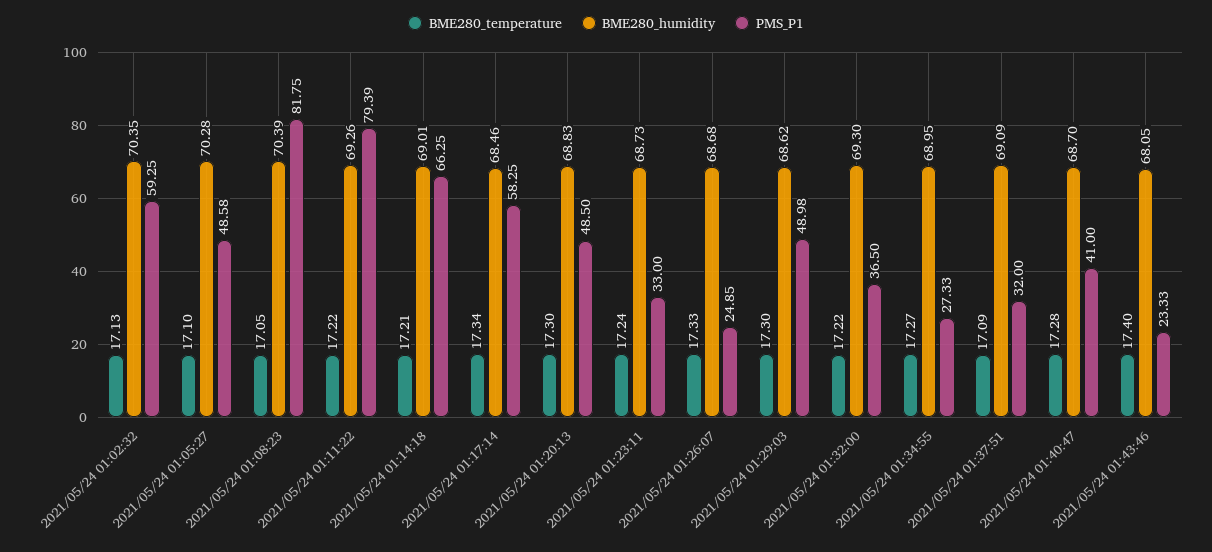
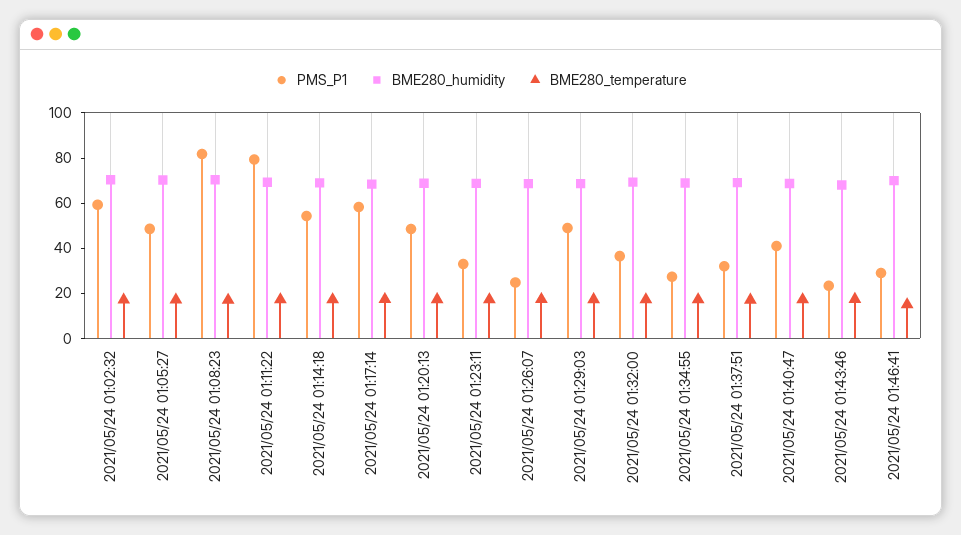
PMS_P1, 2021/05/24 01:14:18: 66.25 -> 55
PMS_P1, 2021/05/24 01:46:41: none -> 30
BME280_humidity, 2021/05/24 01:46:41: none -> 70
BME280_temperature, 2021/05/24 01:46:41: none -> 15

